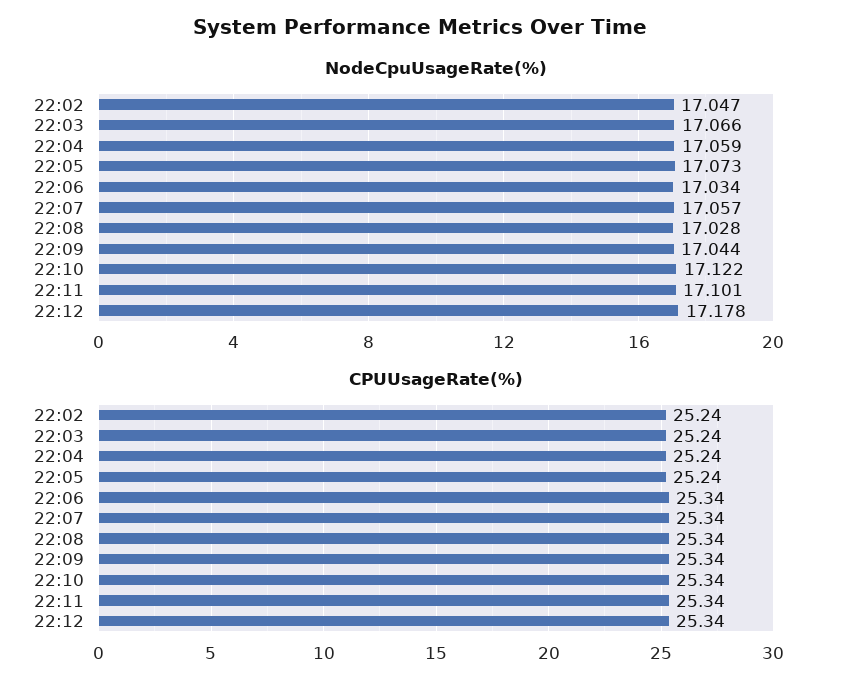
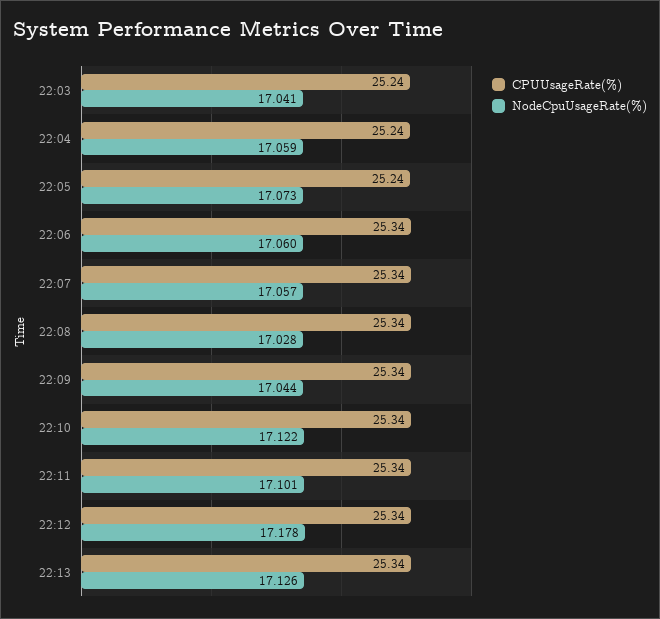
NodeCpuUsageRate(%), 22:02: 17.047 -> none
NodeCpuUsageRate(%), 22:03: 17.066 -> 17.041
NodeCpuUsageRate(%), 22:06: 17.034 -> 17.06
CPUUsageRate(%), 22:02: 25.24 -> none
CPUUsageRate(%), 22:13: none -> 25.34
NodeCpuUsageRate(%), 22:13: none -> 17.126

